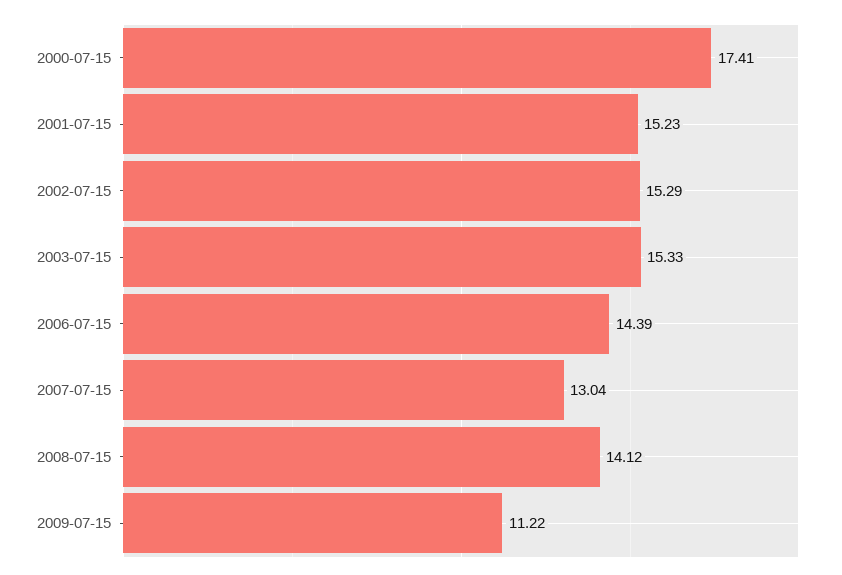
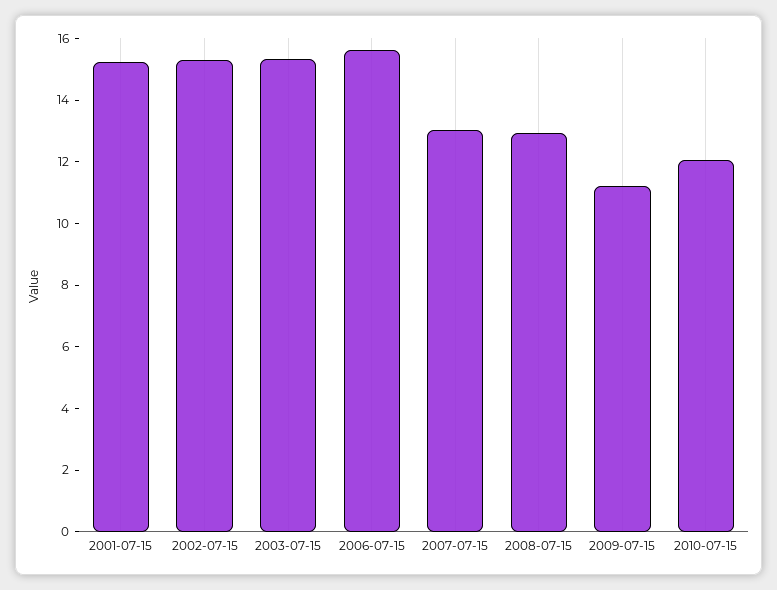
2000-07-15: 17.41 -> none
2006-07-15: 14.39 -> 15.5
2008-07-15: 14.12 -> 13
2010-07-15: none -> 12

